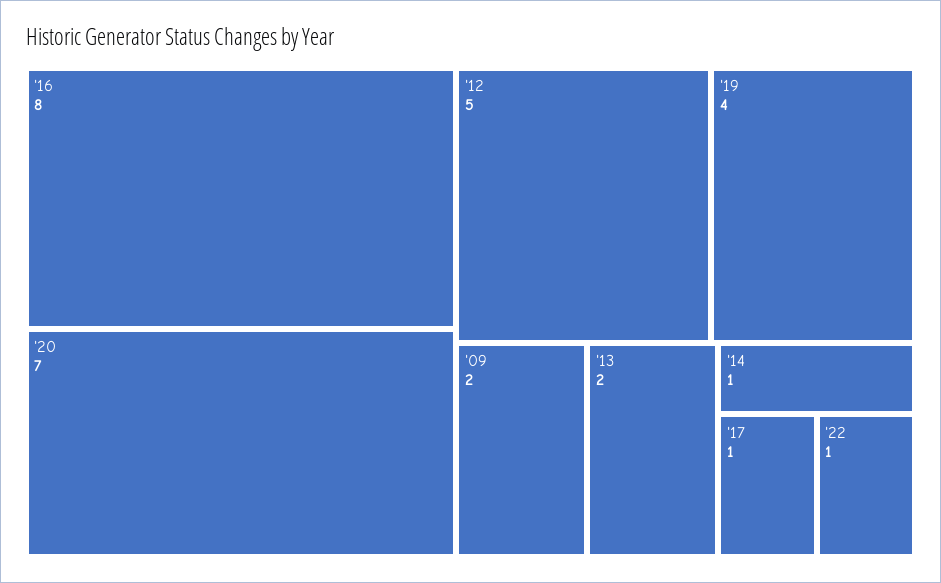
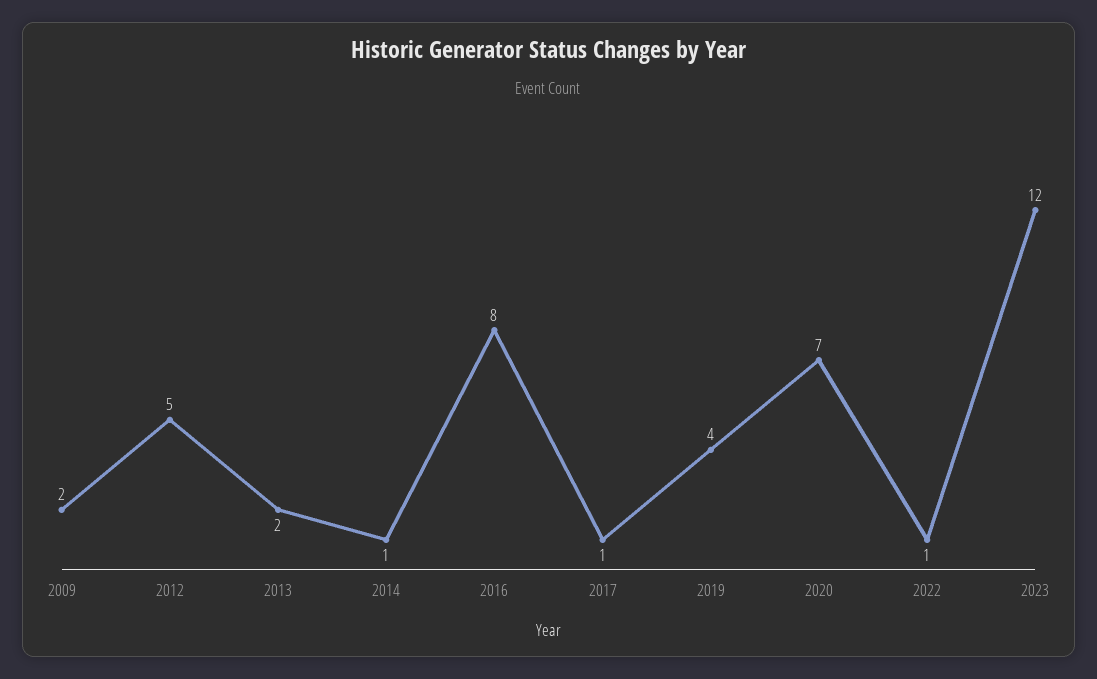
2023: none -> 12

